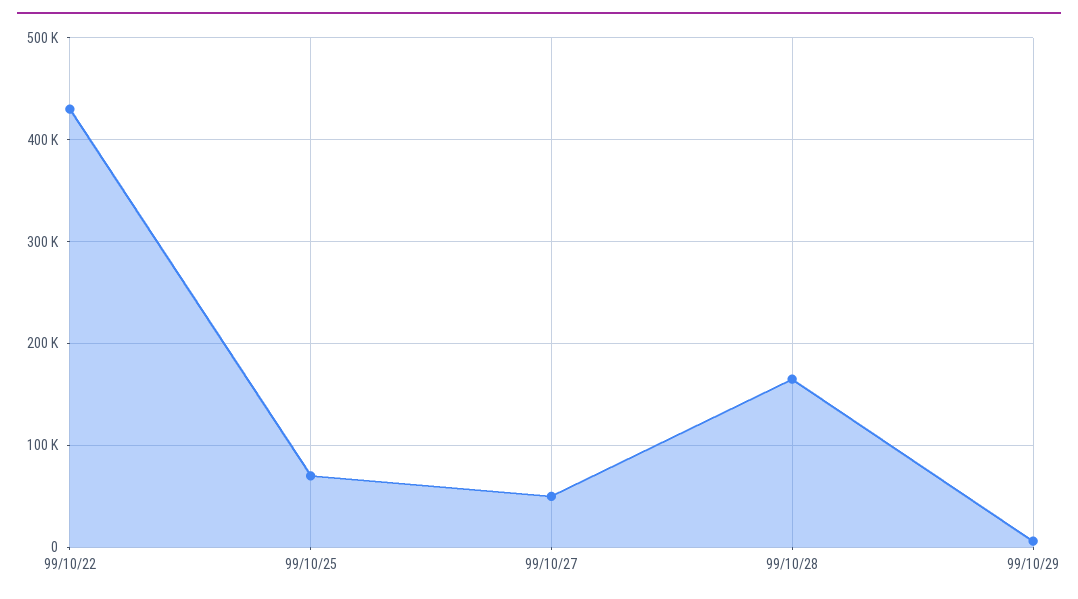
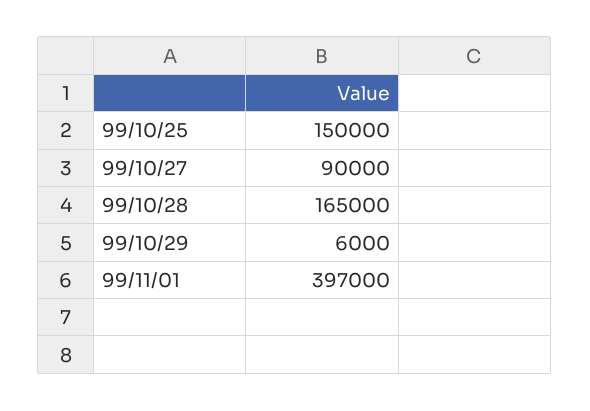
99/10/22: 430000 -> none
99/10/25: 70000 -> 150000
99/10/27: 50000 -> 90000
99/11/01: none -> 397000

